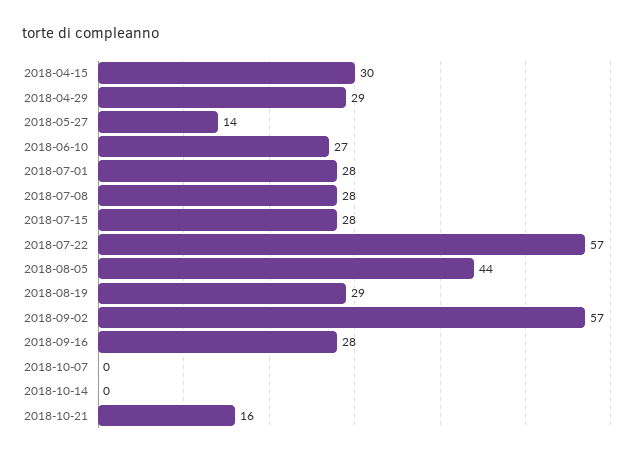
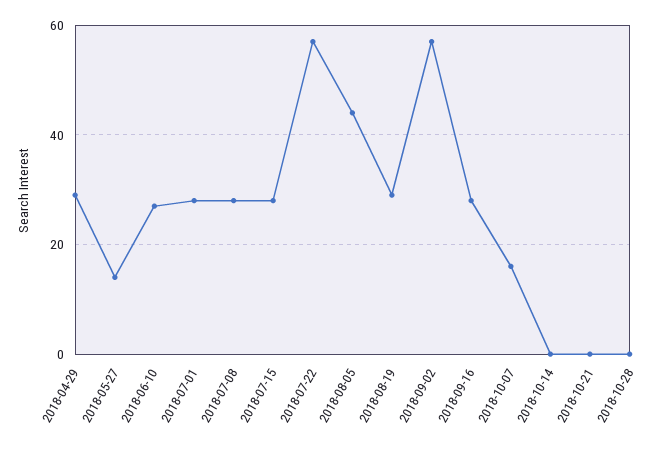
2018-04-15: 30 -> none
2018-10-07: 0 -> 15
2018-10-21: 16 -> 0
2018-10-28: none -> 0

